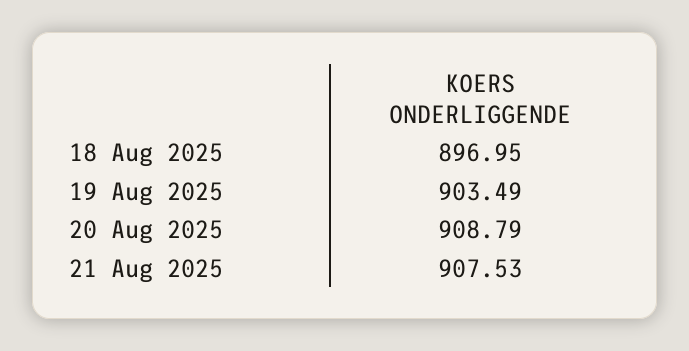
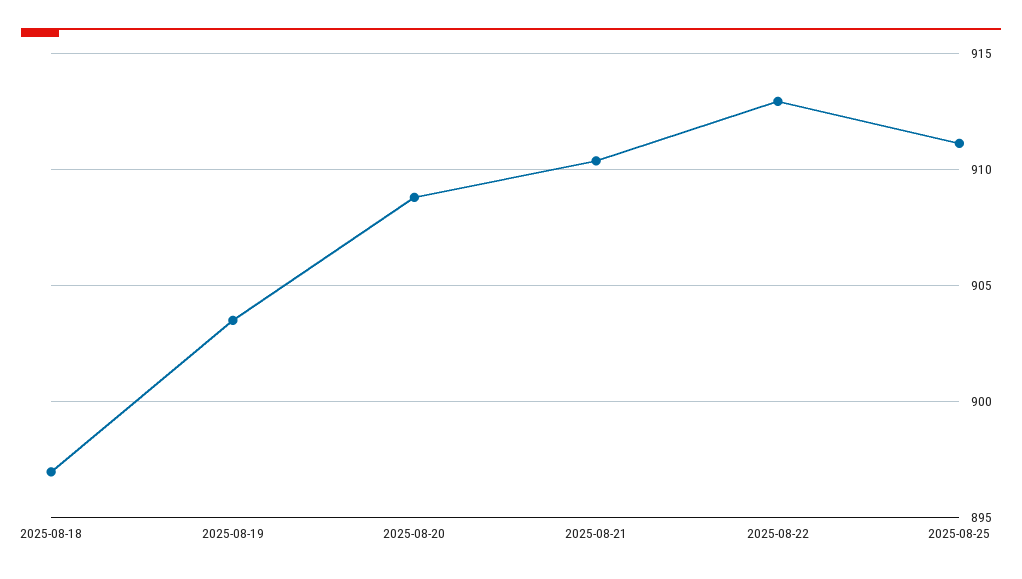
21 Aug 2025: 907.53 -> 910.5
2025-08-22: none -> 913
2025-08-25: none -> 911

